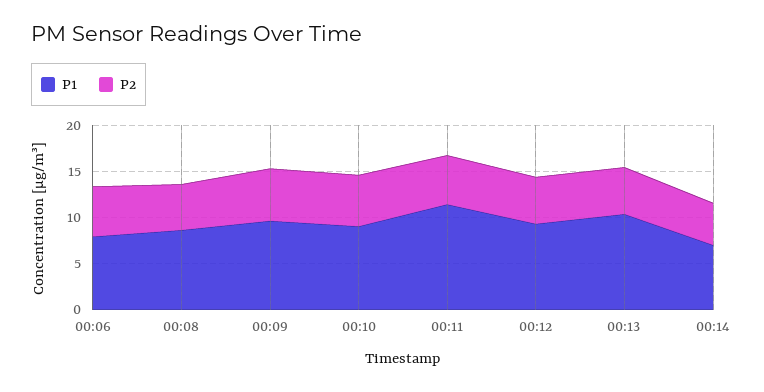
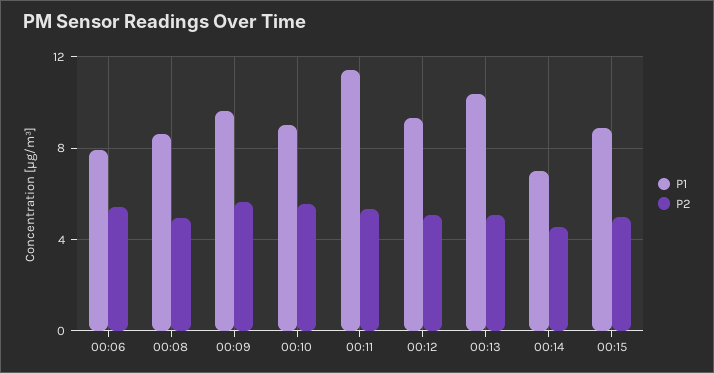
P1, 00:15: none -> 9
P2, 00:15: none -> 5

